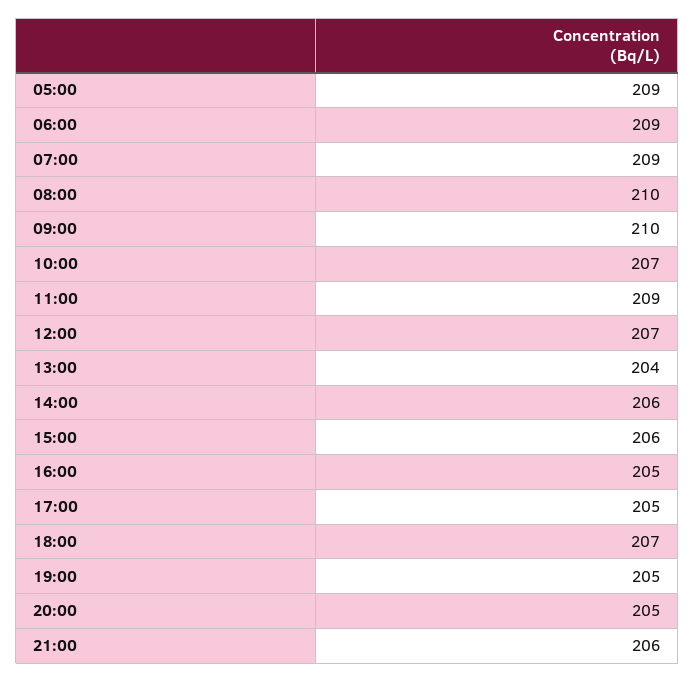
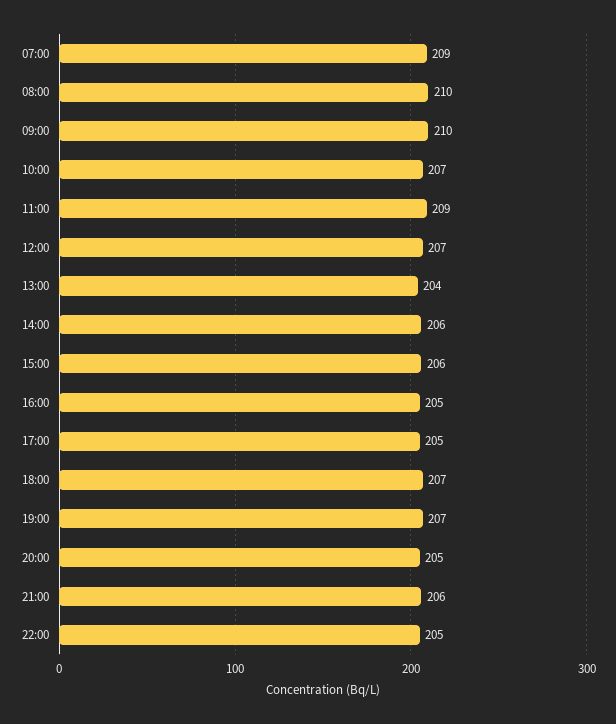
05:00: 209 -> none
06:00: 209 -> none
19:00: 205 -> 207
22:00: none -> 205

